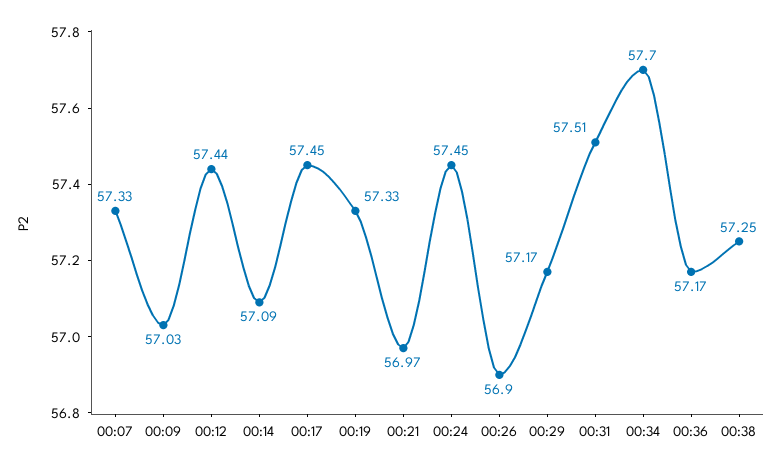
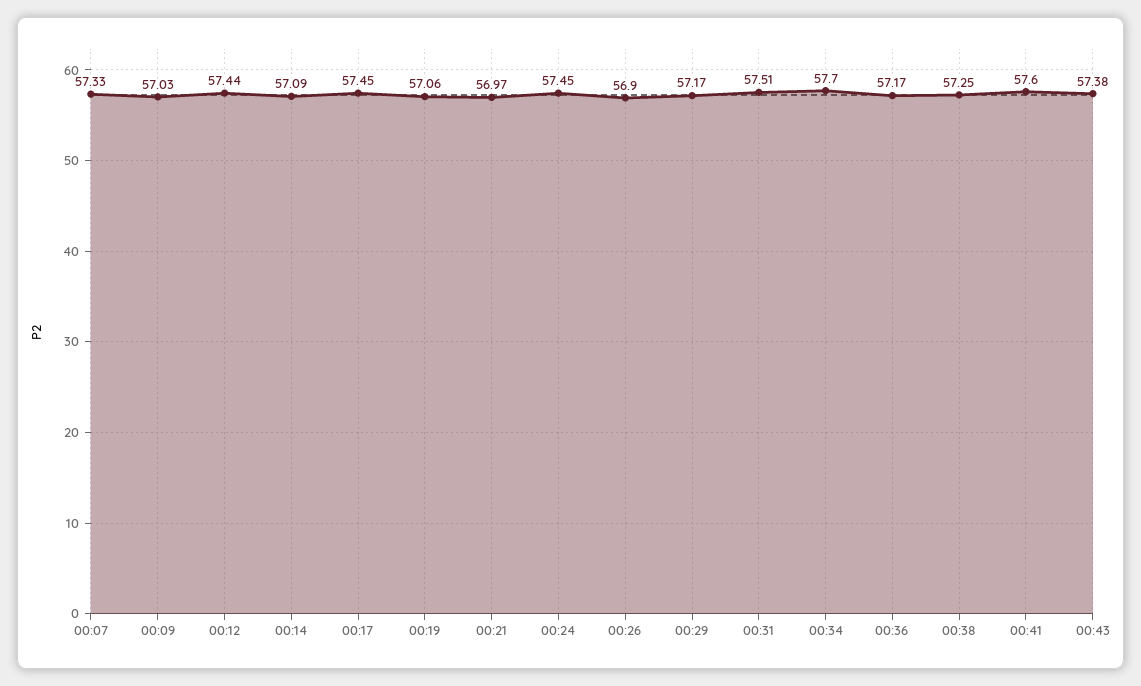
00:19: 57.33 -> 57.06
00:41: none -> 57.6
00:43: none -> 57.38

